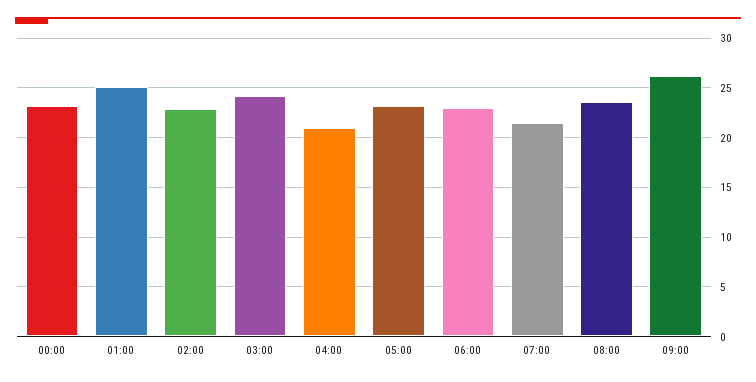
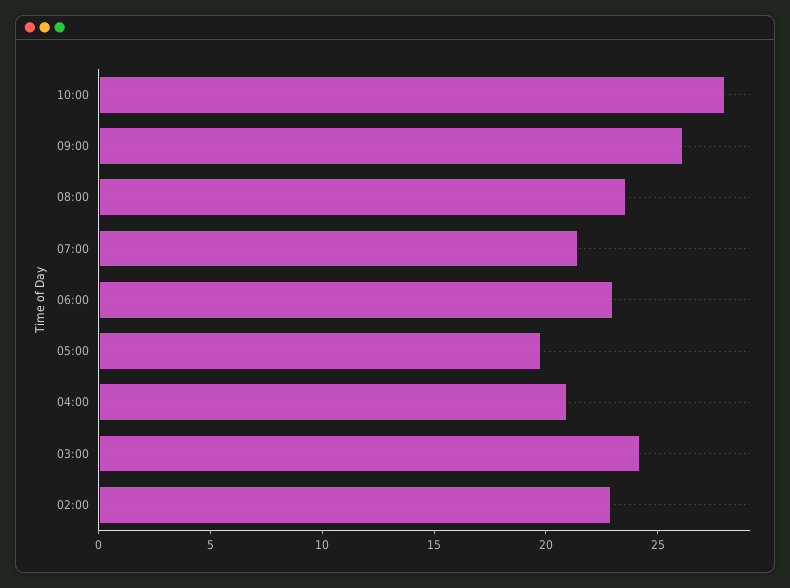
00:00: 23 -> none
01:00: 25 -> none
05:00: 23 -> 20
10:00: none -> 28

